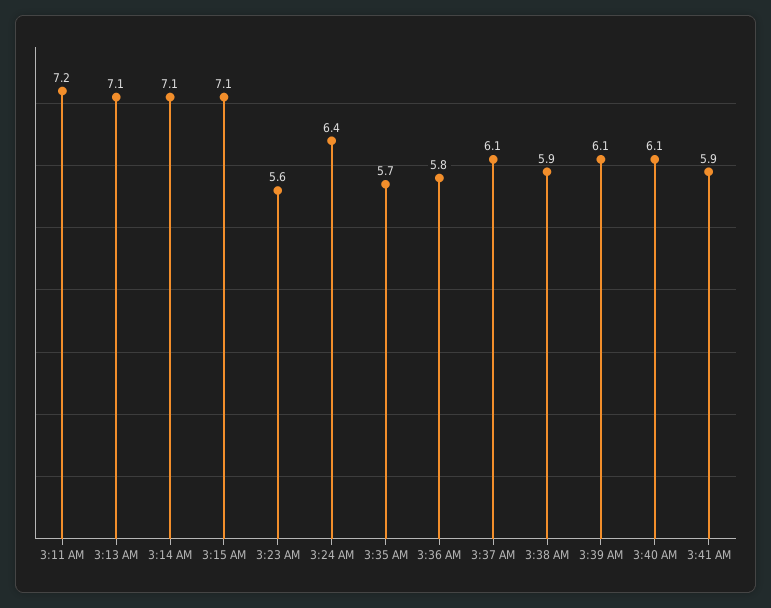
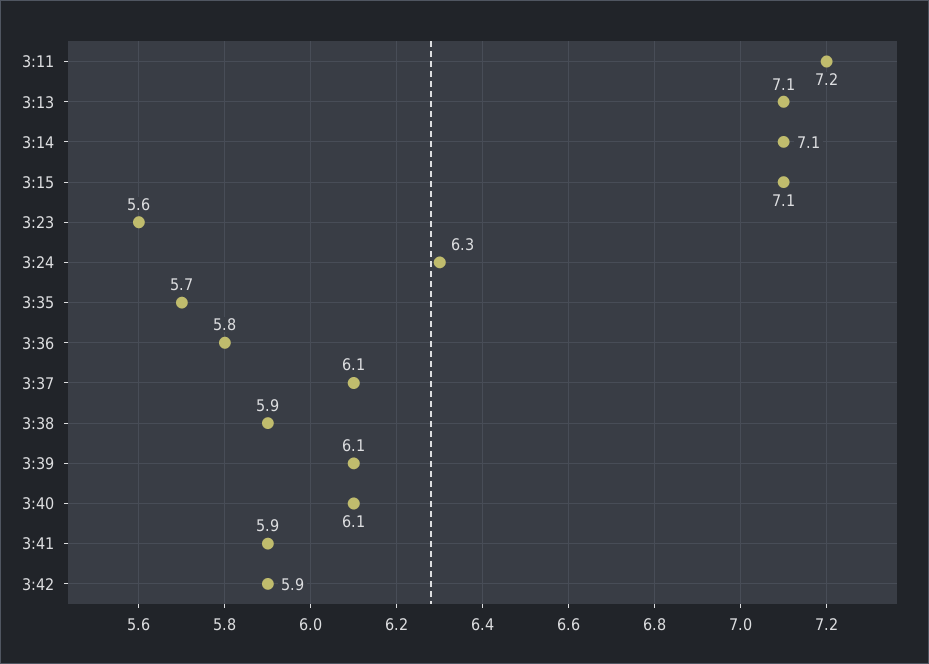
3:24 AM: 6.4 -> 6.3
3:42: none -> 5.9

